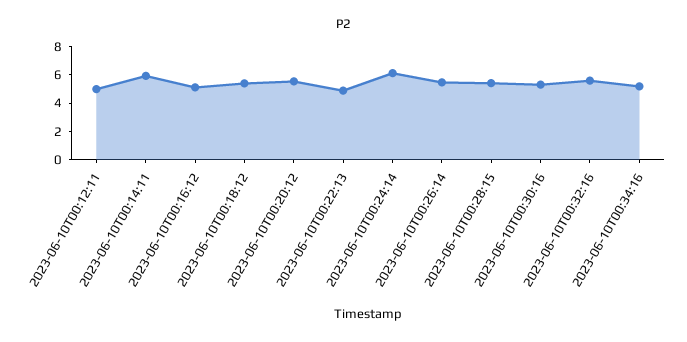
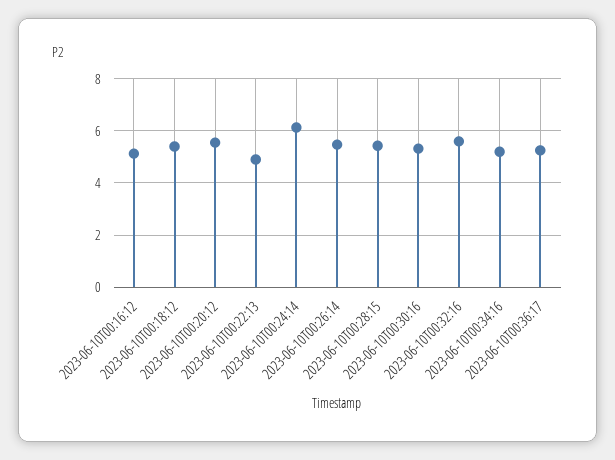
2023-06-10T00:12:11: 5 -> none
2023-06-10T00:14:11: 6 -> none
2023-06-10T00:36:17: none -> 5.25

